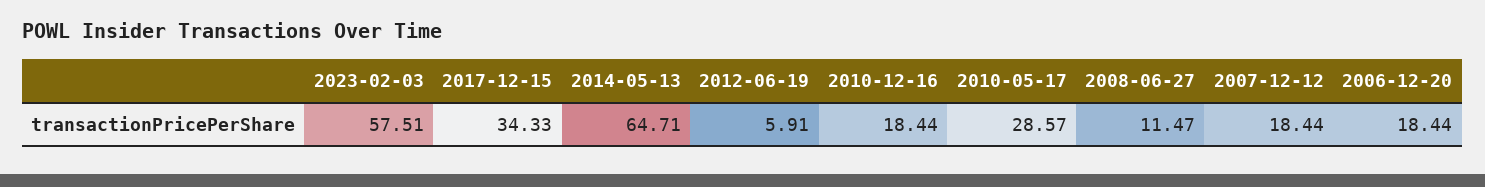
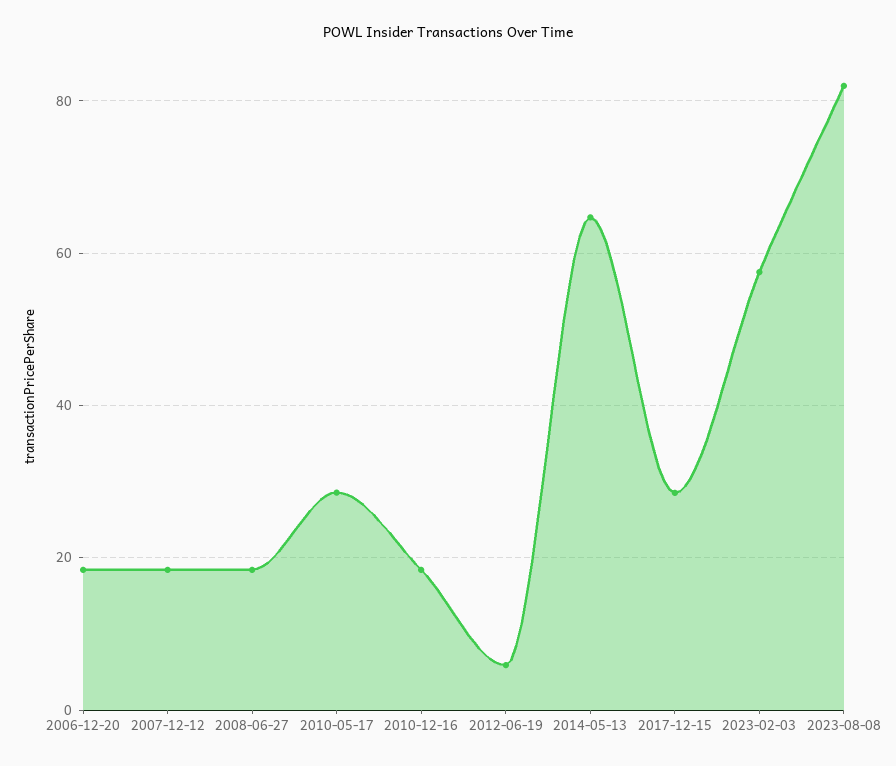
2017-12-15: 34.33 -> 28
2008-06-27: 11.47 -> 18
2023-08-08: none -> 82

